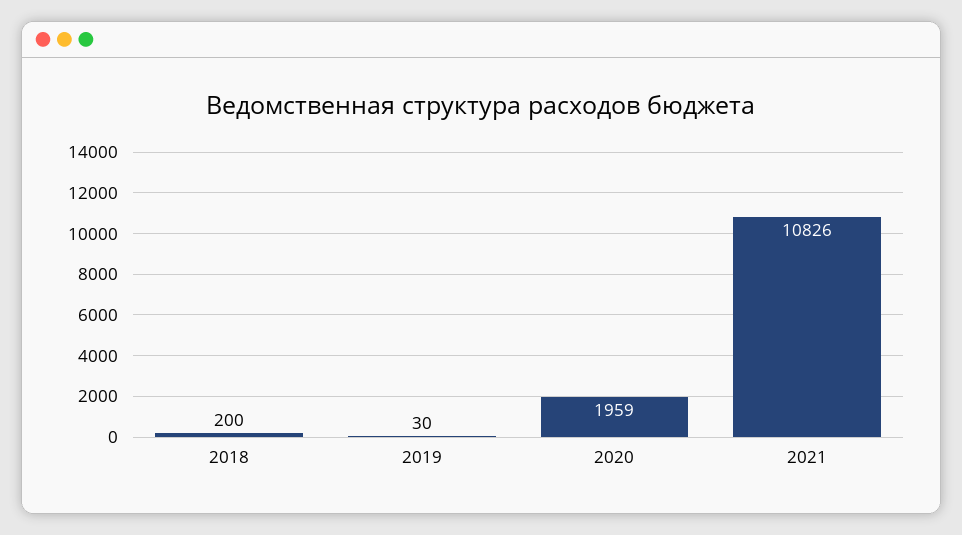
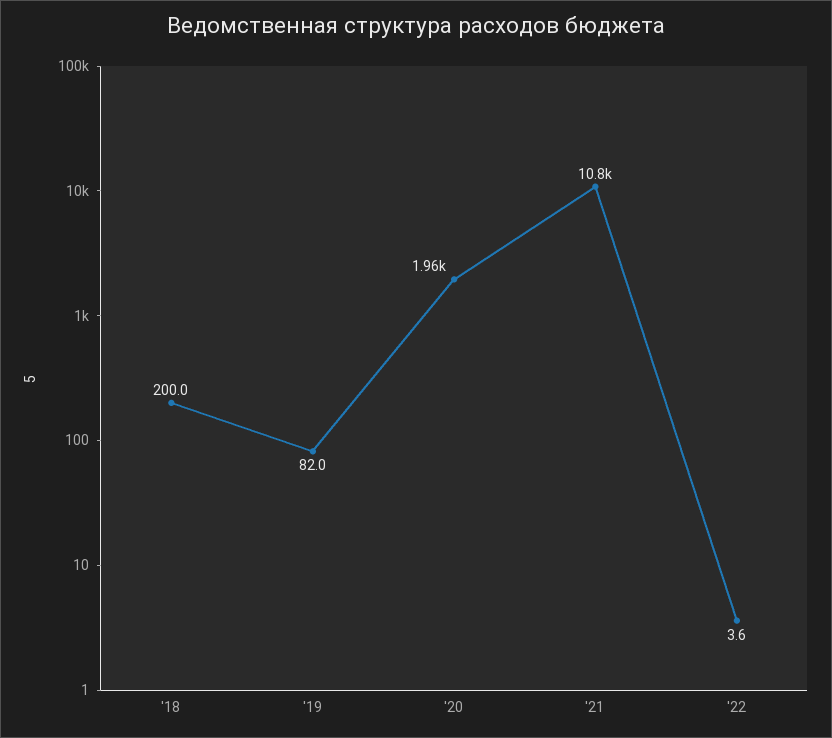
2019: 30 -> 82
'22: none -> 3.6

